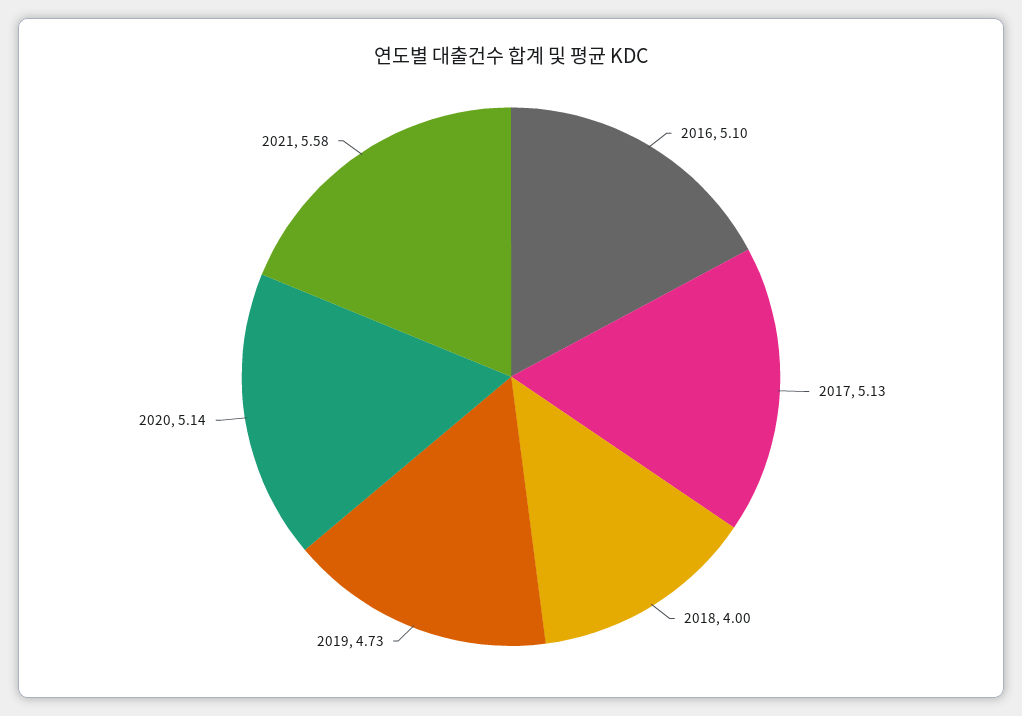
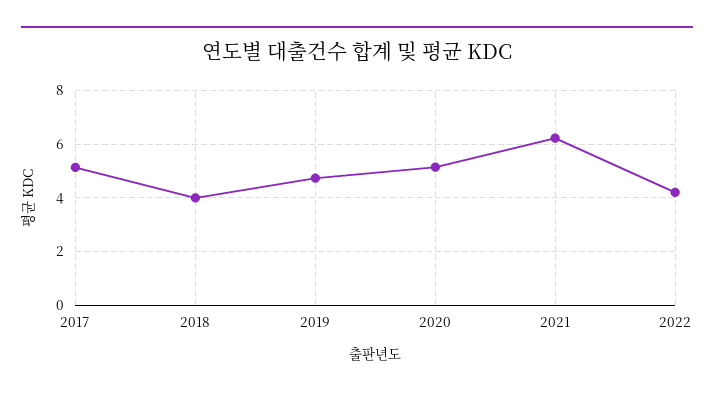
2016: 5.1 -> none
2021: 5.58 -> 6.25
2022: none -> 4.25

